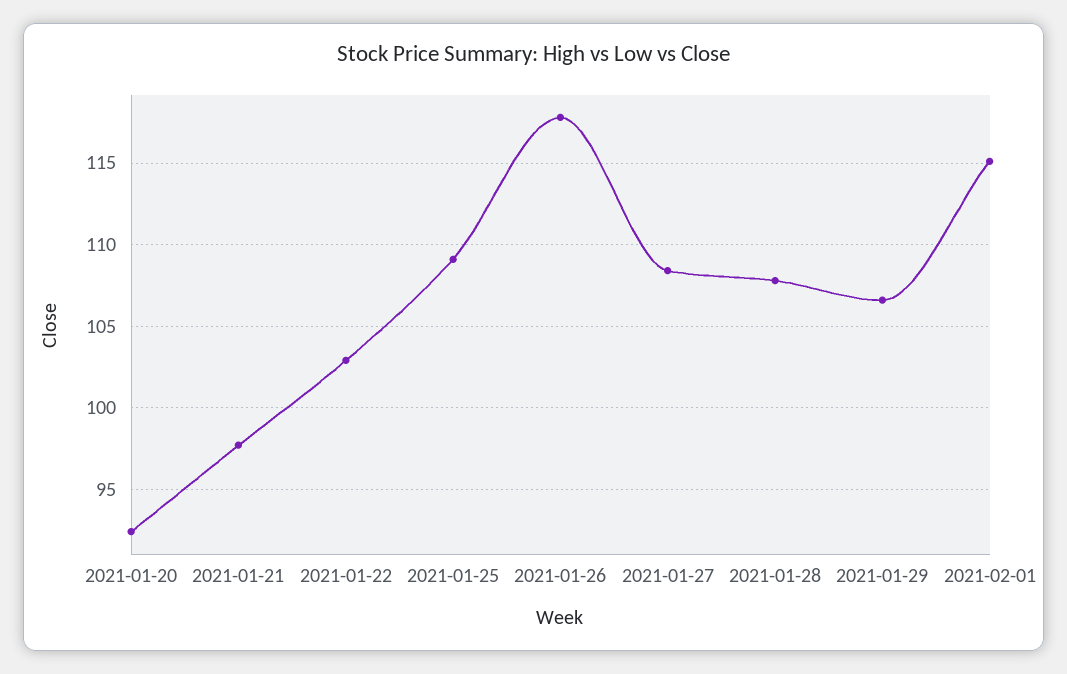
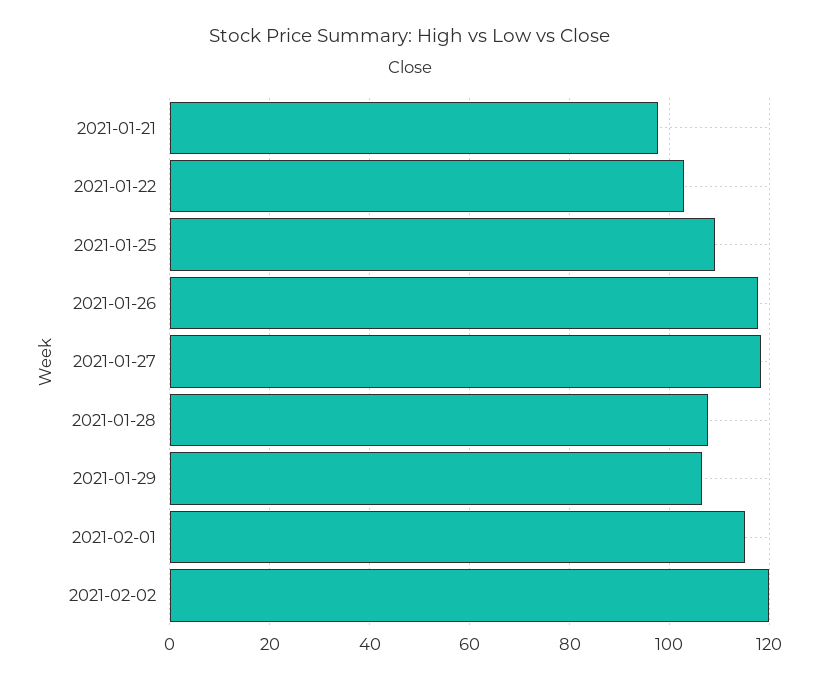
2021-01-20: 92.5 -> none
2021-01-27: 108.5 -> 118
2021-02-02: none -> 120

